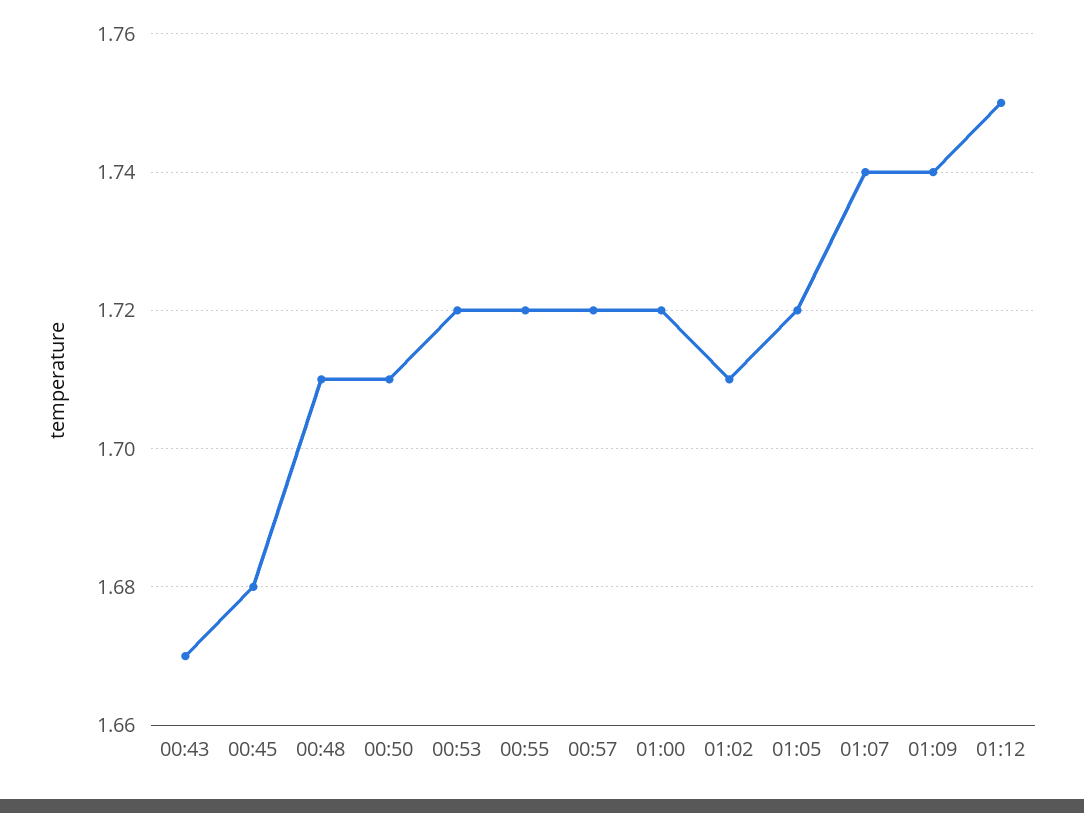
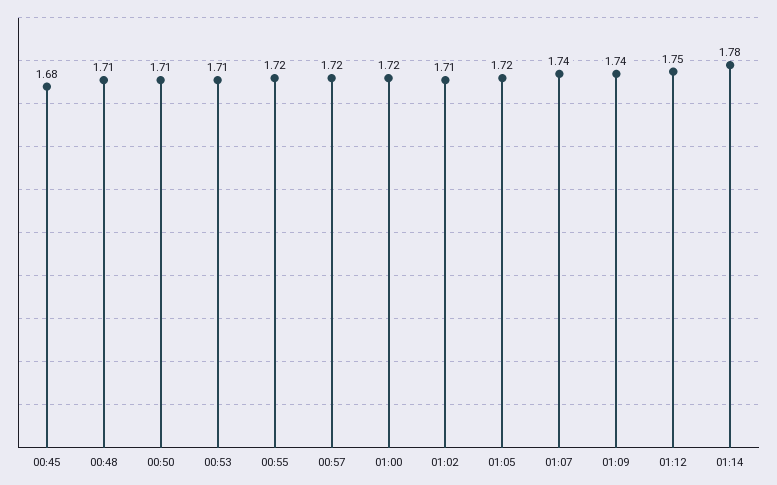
00:43: 1.67 -> none
00:53: 1.72 -> 1.71
01:14: none -> 1.78

